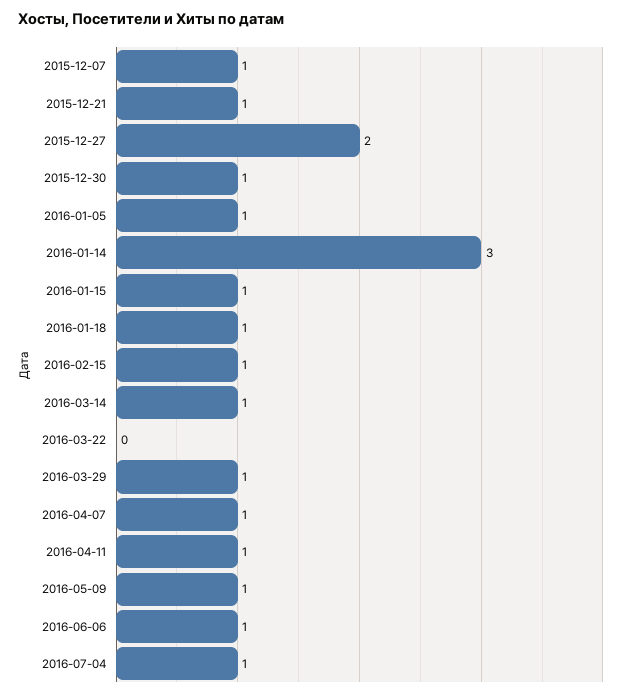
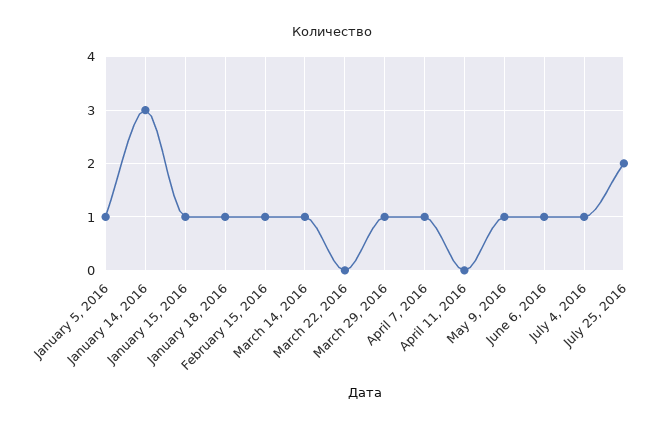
2015-12-07: 1 -> none
2015-12-21: 1 -> none
2015-12-27: 2 -> none
2015-12-30: 1 -> none
2016-04-11: 1 -> 0
July 25, 2016: none -> 2

